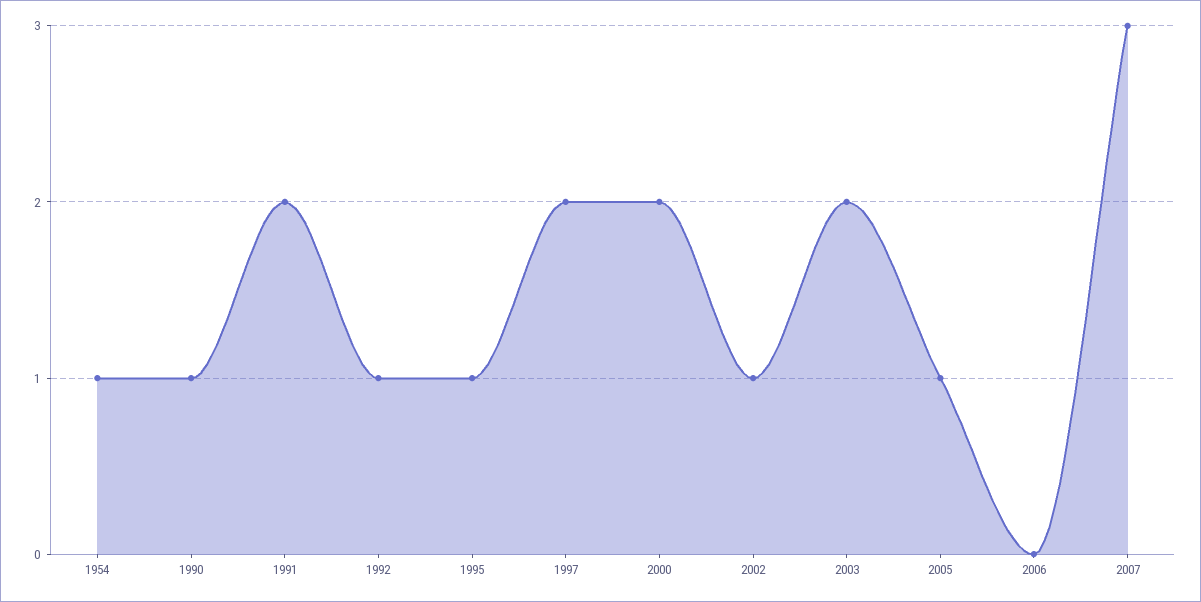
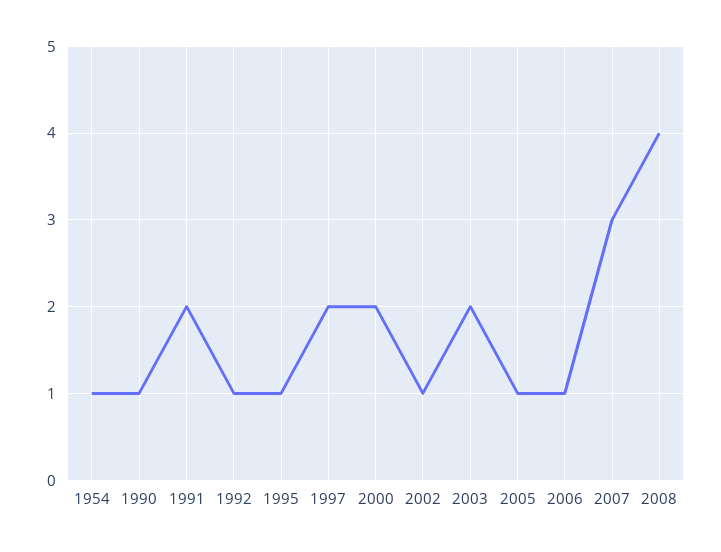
2006: 0 -> 1
2008: none -> 4

